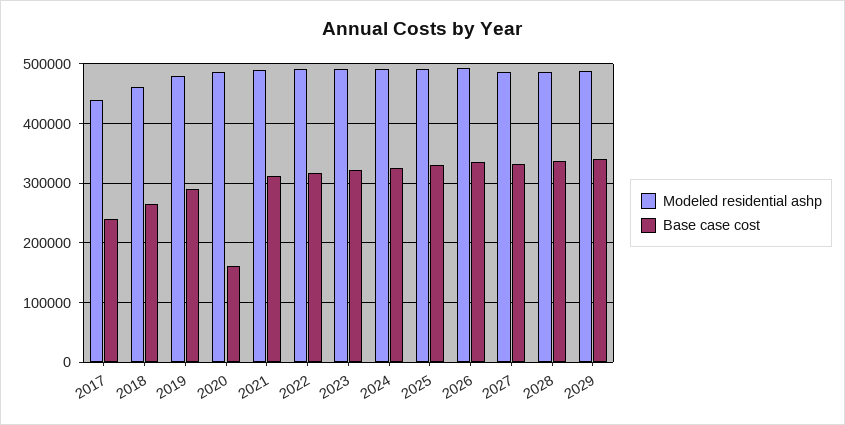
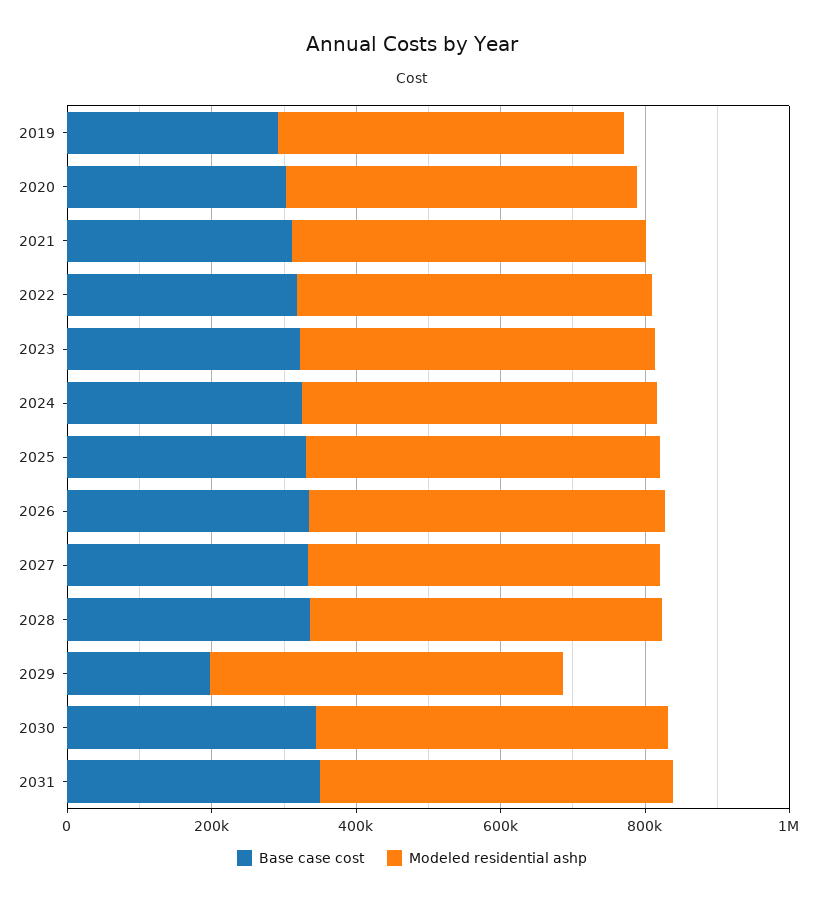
Modeled residential ashp, 2017: 440000 -> none
Base case cost, 2017: 240000 -> none
Modeled residential ashp, 2018: 460000 -> none
Base case cost, 2018: 260000 -> none
Base case cost, 2020: 160000 -> 300000
Base case cost, 2029: 340000 -> 200000
Base case cost, 2030: none -> 350000
Modeled residential ashp, 2030: none -> 500000
Base case cost, 2031: none -> 350000
Modeled residential ashp, 2031: none -> 500000

